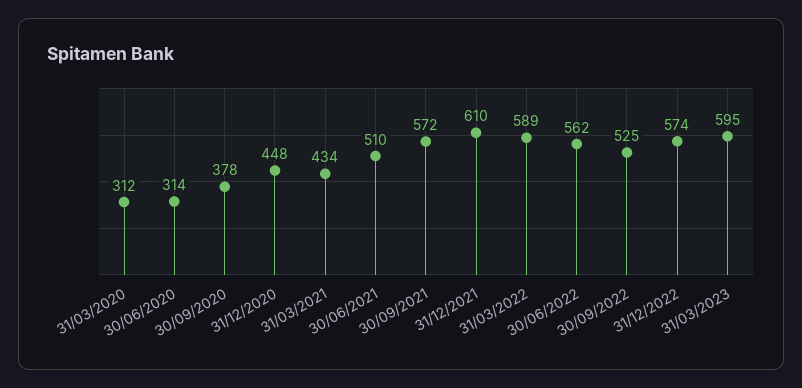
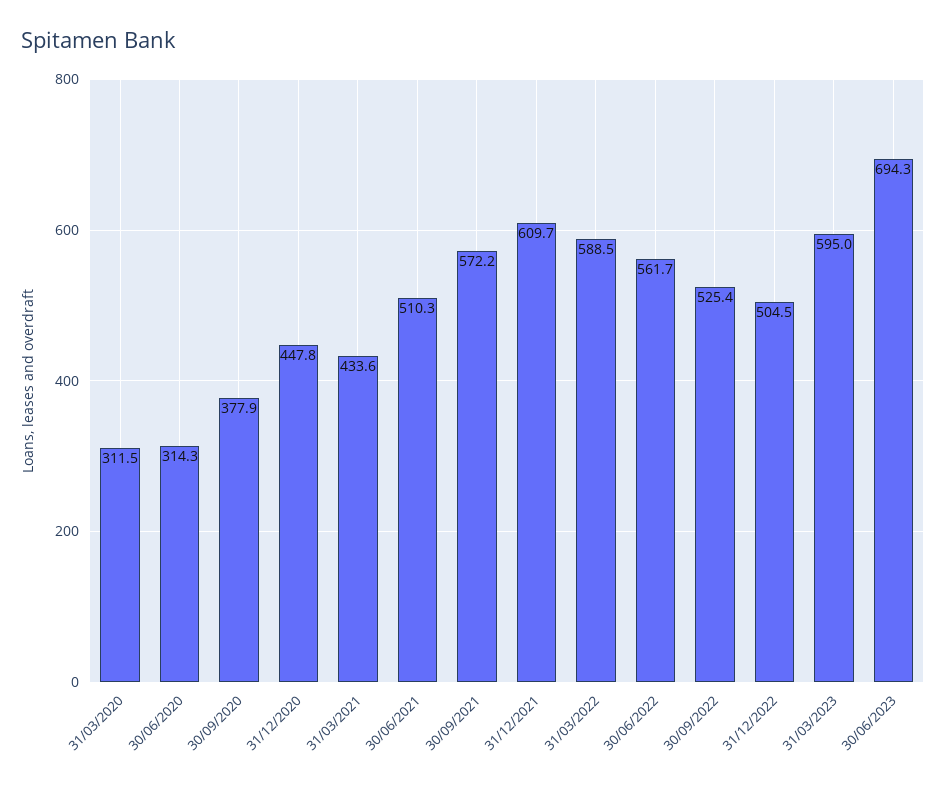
31/12/2022: 574 -> 504.5
30/06/2023: none -> 694.3

